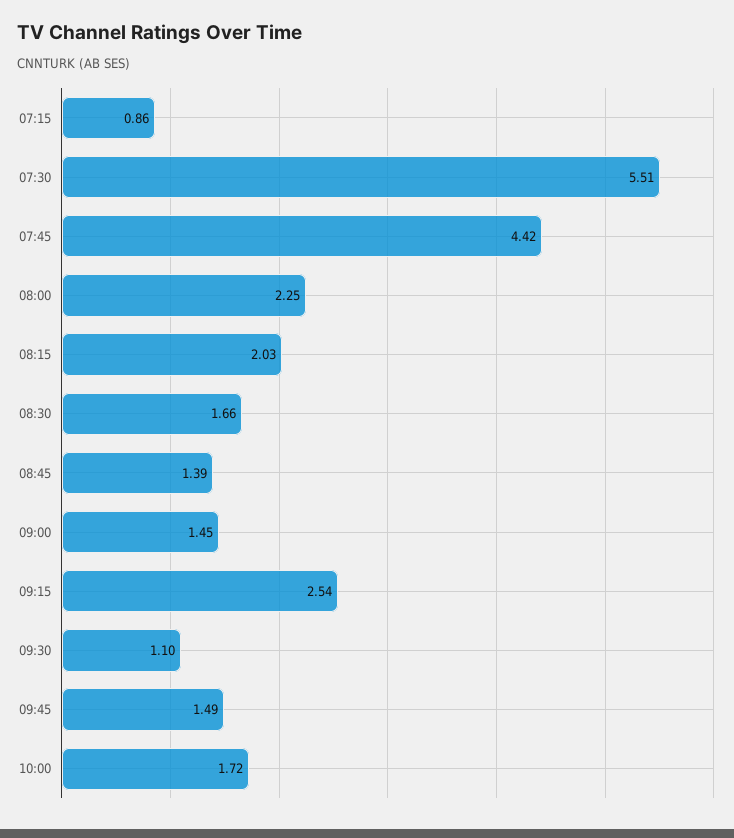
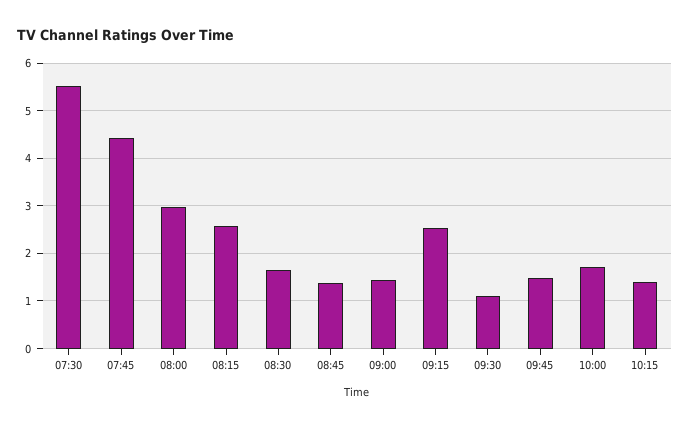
07:15: 0.86 -> none
08:00: 2.25 -> 3
08:15: 2.03 -> 2.6
10:15: none -> 1.4

